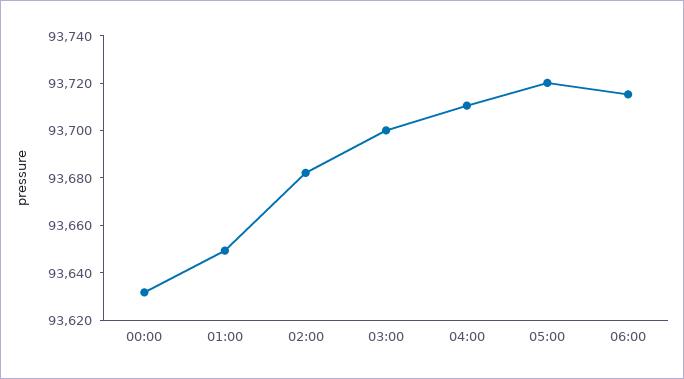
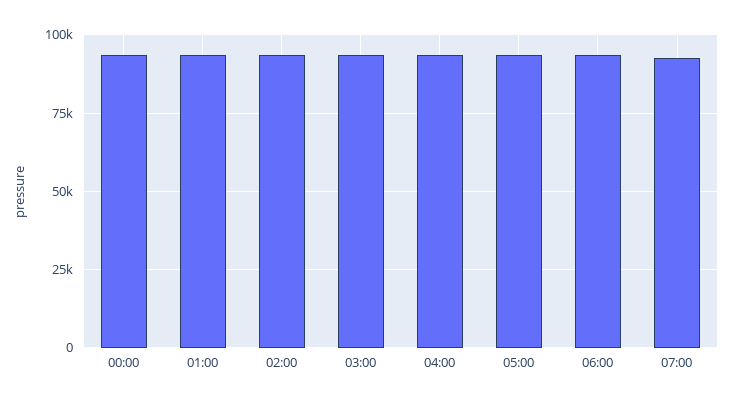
07:00: none -> 92500

